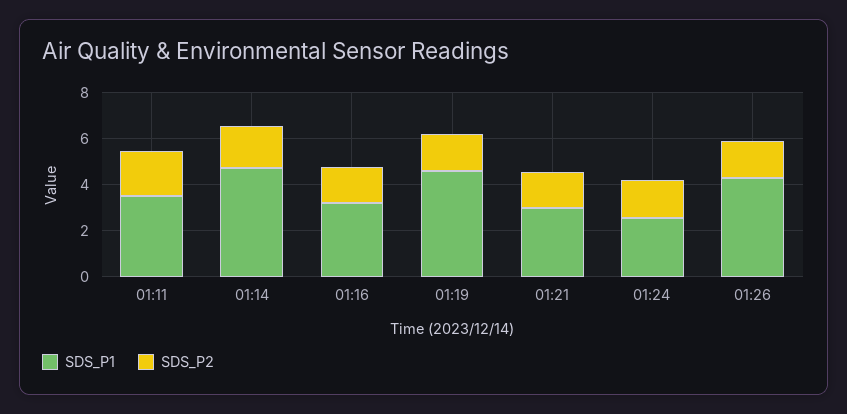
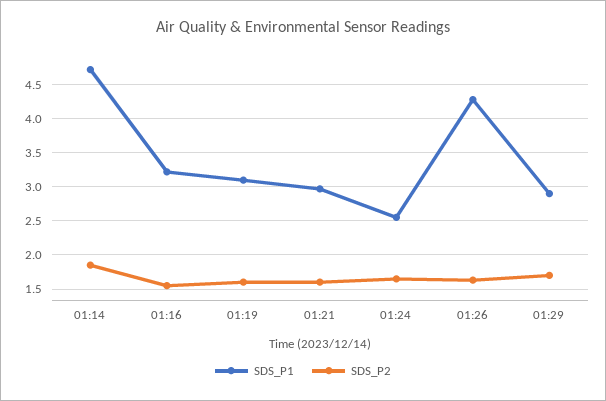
SDS_P1, 01:11: 3.5 -> none
SDS_P2, 01:11: 2 -> none
SDS_P1, 01:19: 4.5 -> 3.1
SDS_P1, 01:29: none -> 2.9
SDS_P2, 01:29: none -> 1.7

